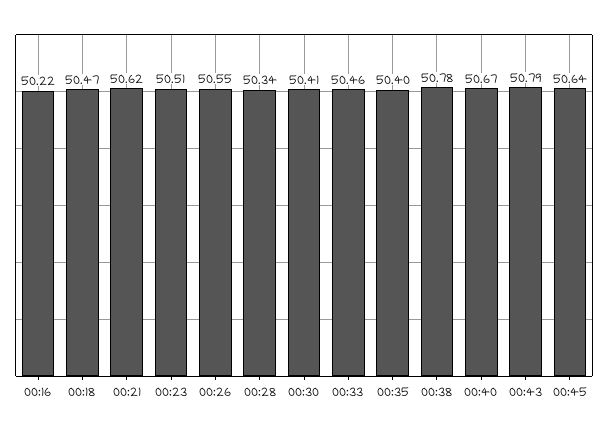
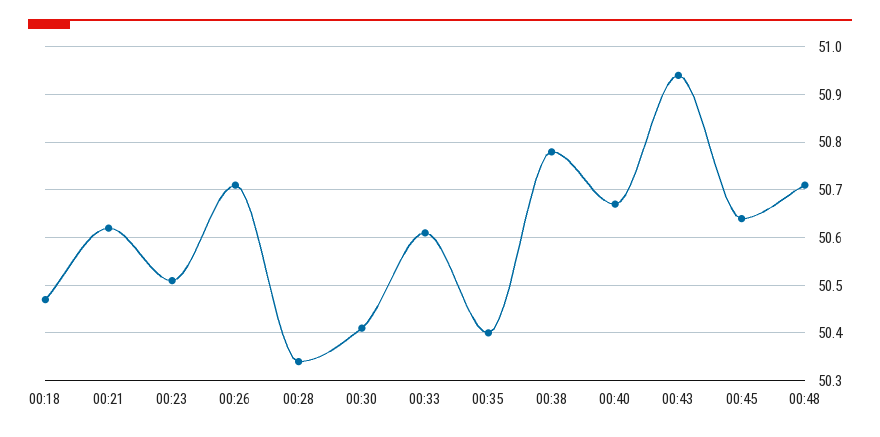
00:16: 50.22 -> none
00:26: 50.55 -> 50.7
00:33: 50.46 -> 50.6
00:43: 50.79 -> 50.95
00:48: none -> 50.7

